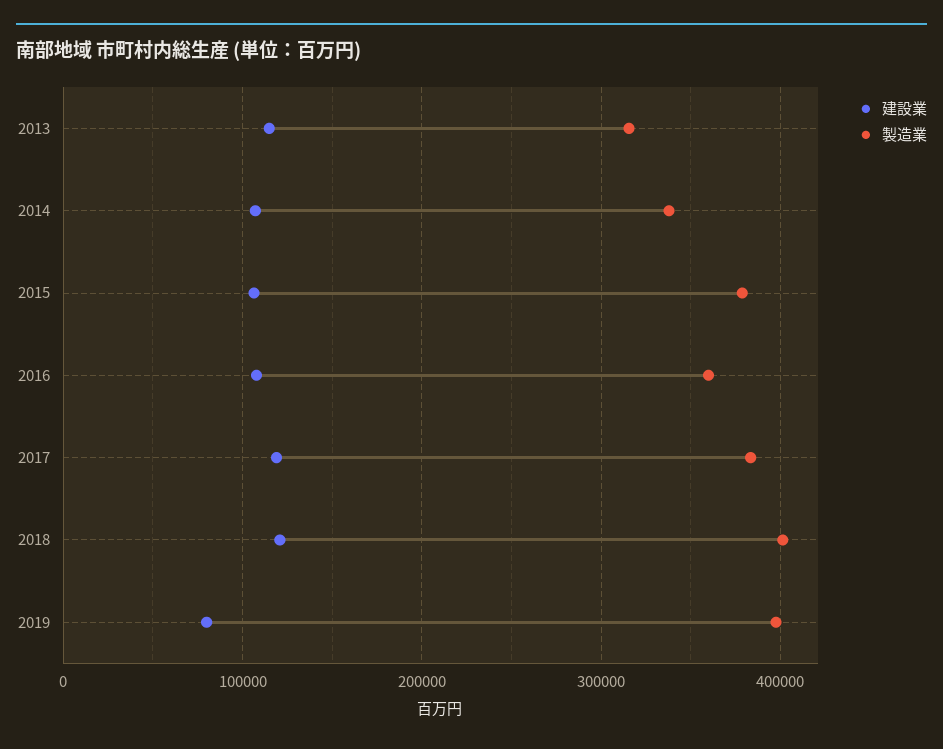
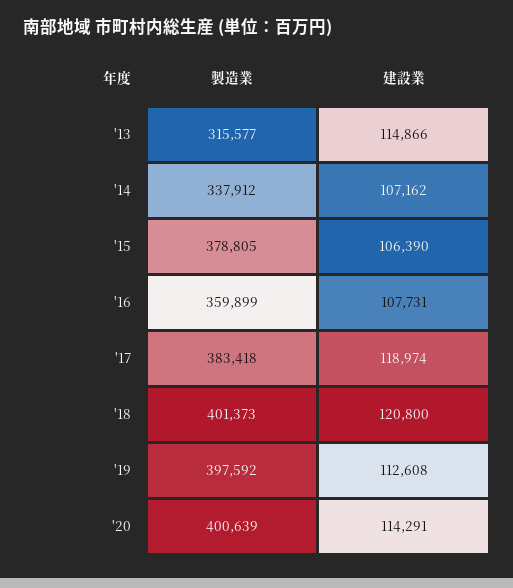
建設業, 2019: 80000 -> 112608
製造業, '20: none -> 400639
建設業, '20: none -> 114291

